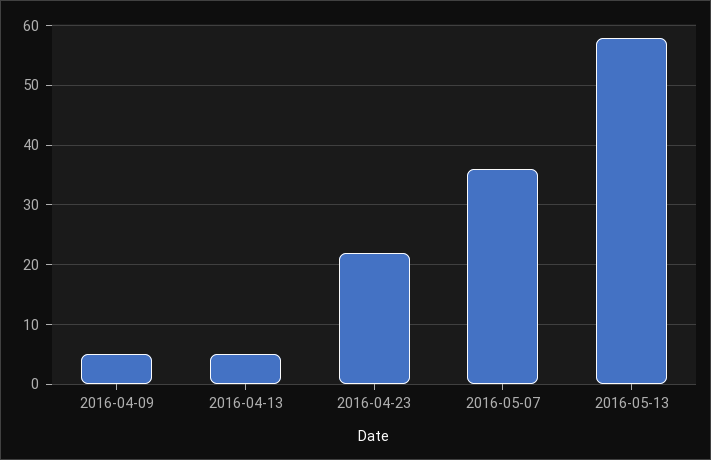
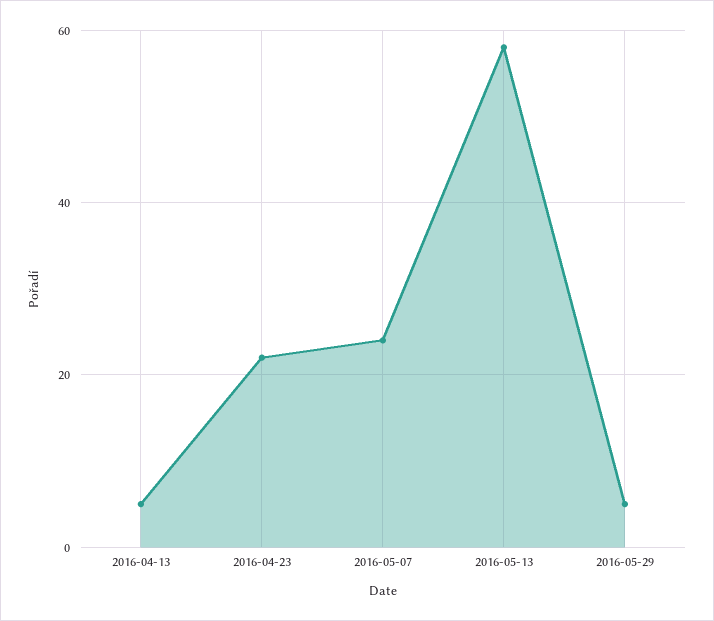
2016-04-09: 5 -> none
2016-05-07: 35 -> 25
2016-05-29: none -> 5

